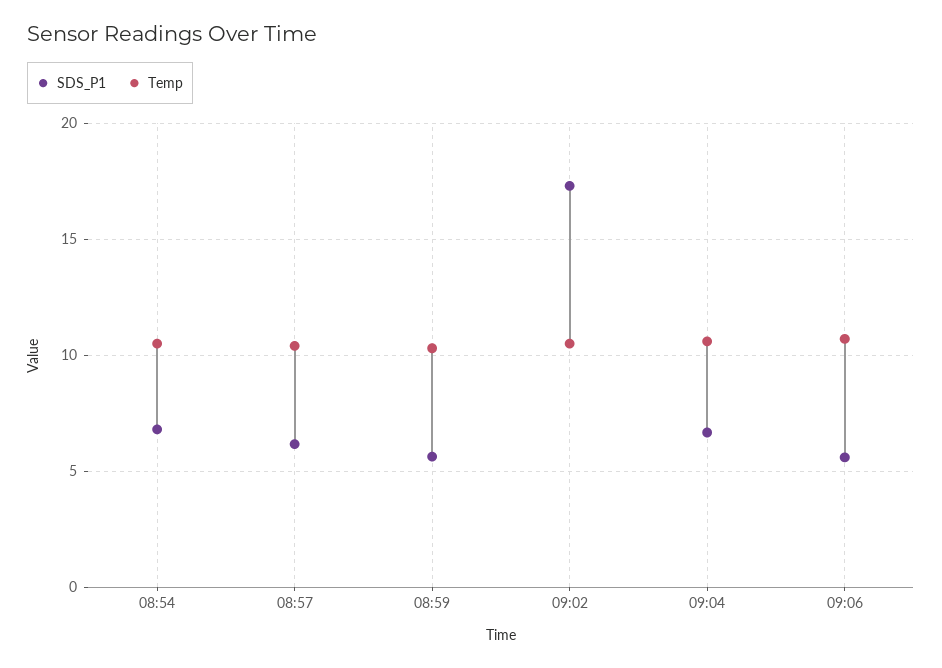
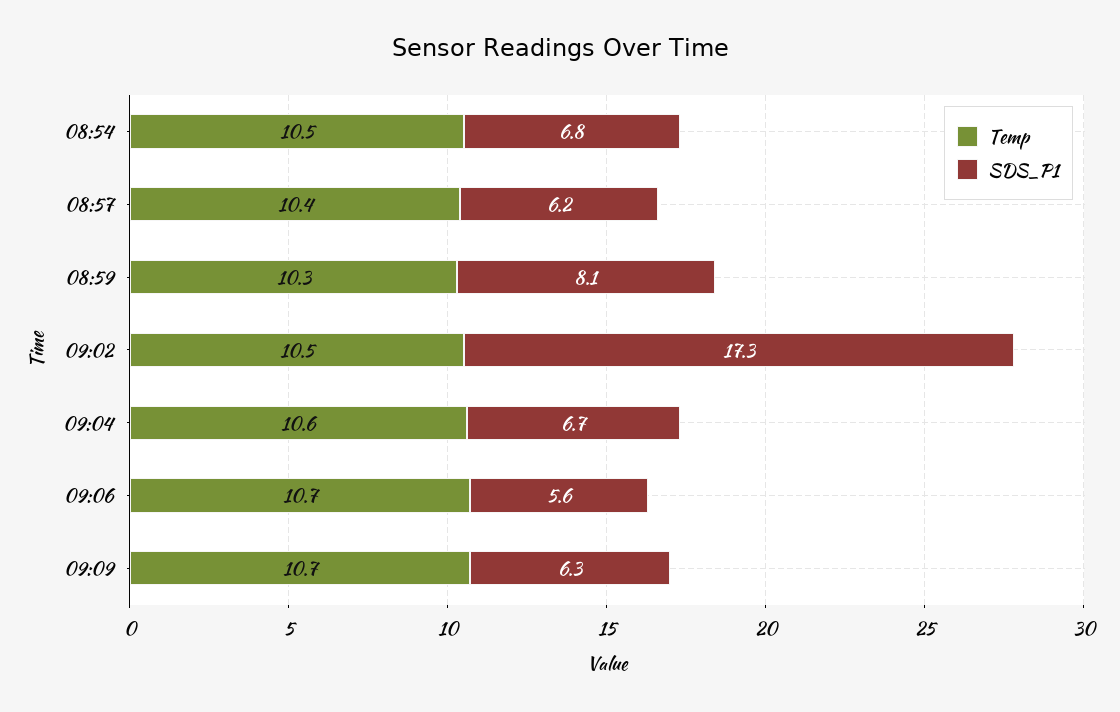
SDS_P1, 08:59: 5.5 -> 8.1
Temp, 09:09: none -> 10.7
SDS_P1, 09:09: none -> 6.3

